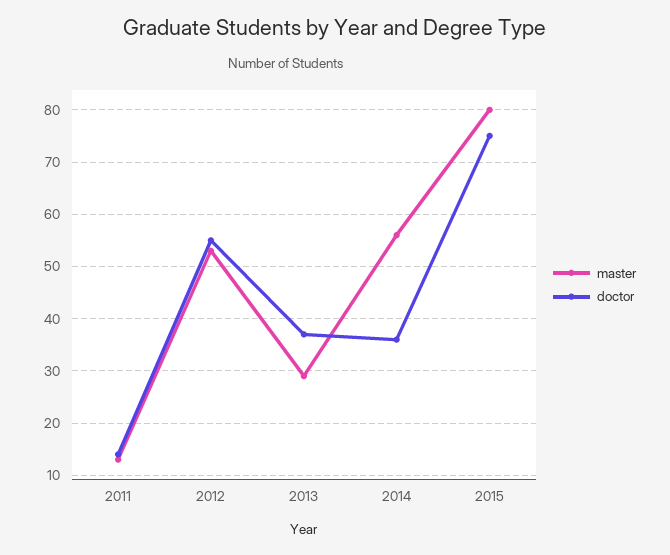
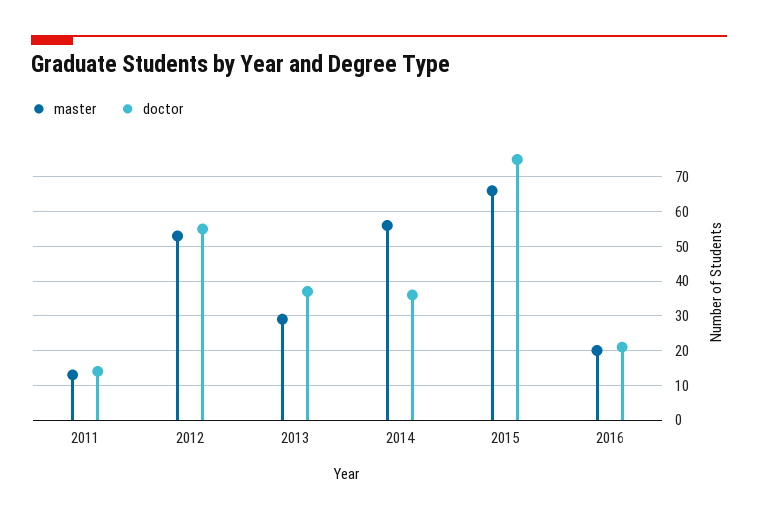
master, 2015: 80 -> 65
master, 2016: none -> 20
doctor, 2016: none -> 20

